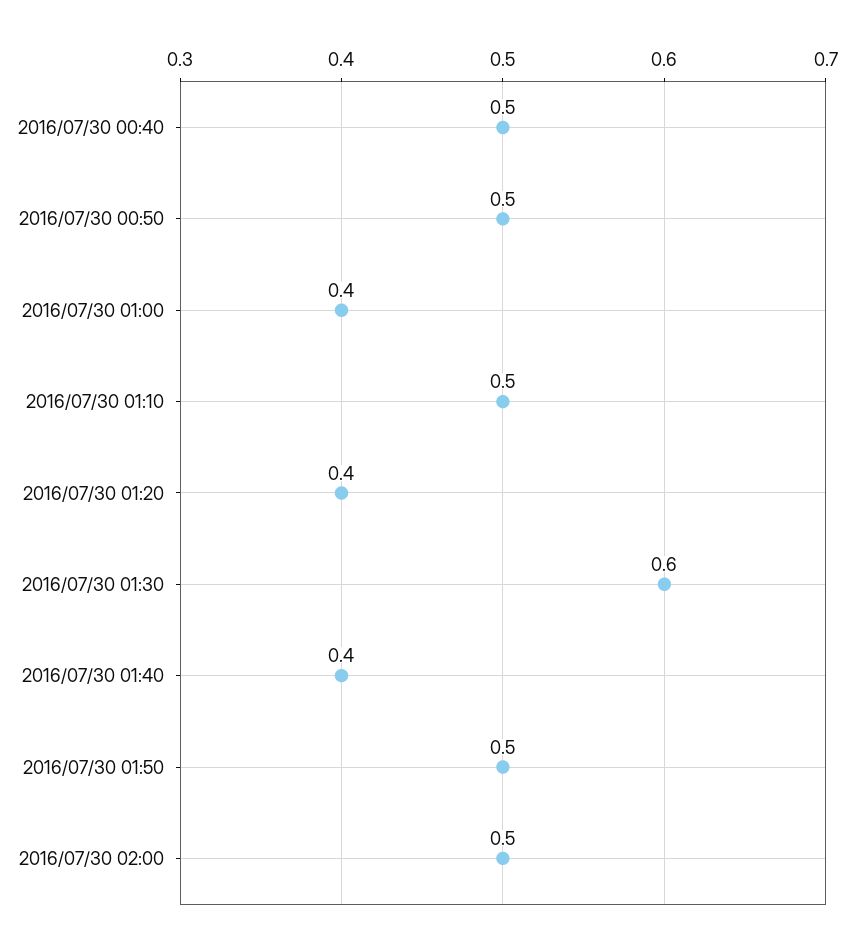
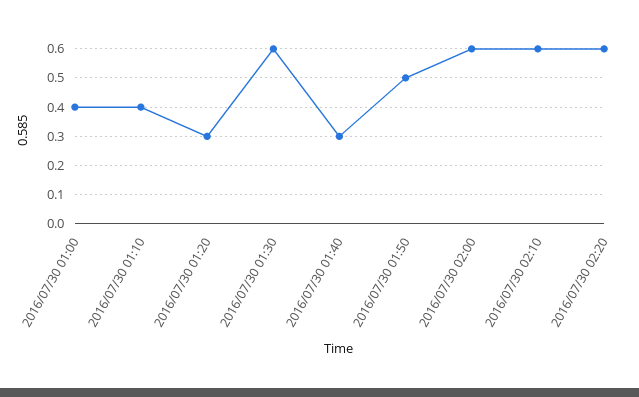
2016/07/30 00:40: 0.5 -> none
2016/07/30 00:50: 0.5 -> none
2016/07/30 01:10: 0.5 -> 0.4
2016/07/30 01:20: 0.4 -> 0.3
2016/07/30 01:40: 0.4 -> 0.3
2016/07/30 02:00: 0.5 -> 0.6
2016/07/30 02:10: none -> 0.6
2016/07/30 02:20: none -> 0.6

